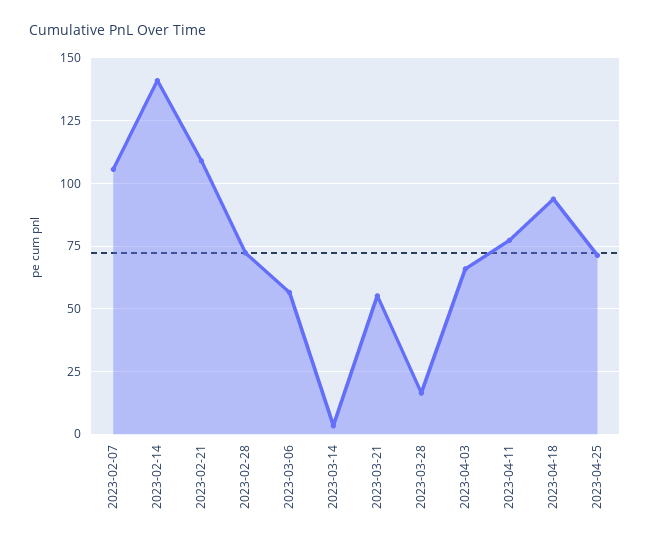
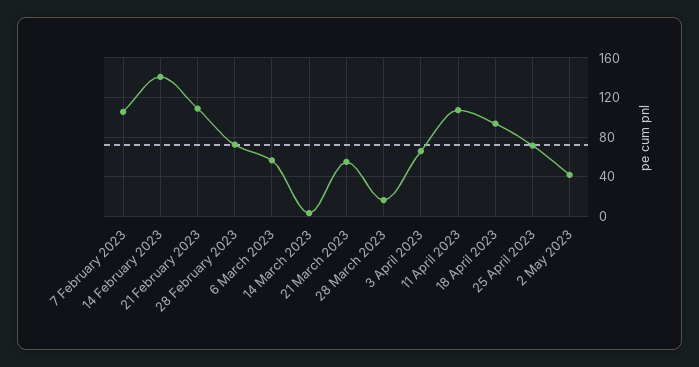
2023-04-11: 77.5 -> 110
2 May 2023: none -> 40

